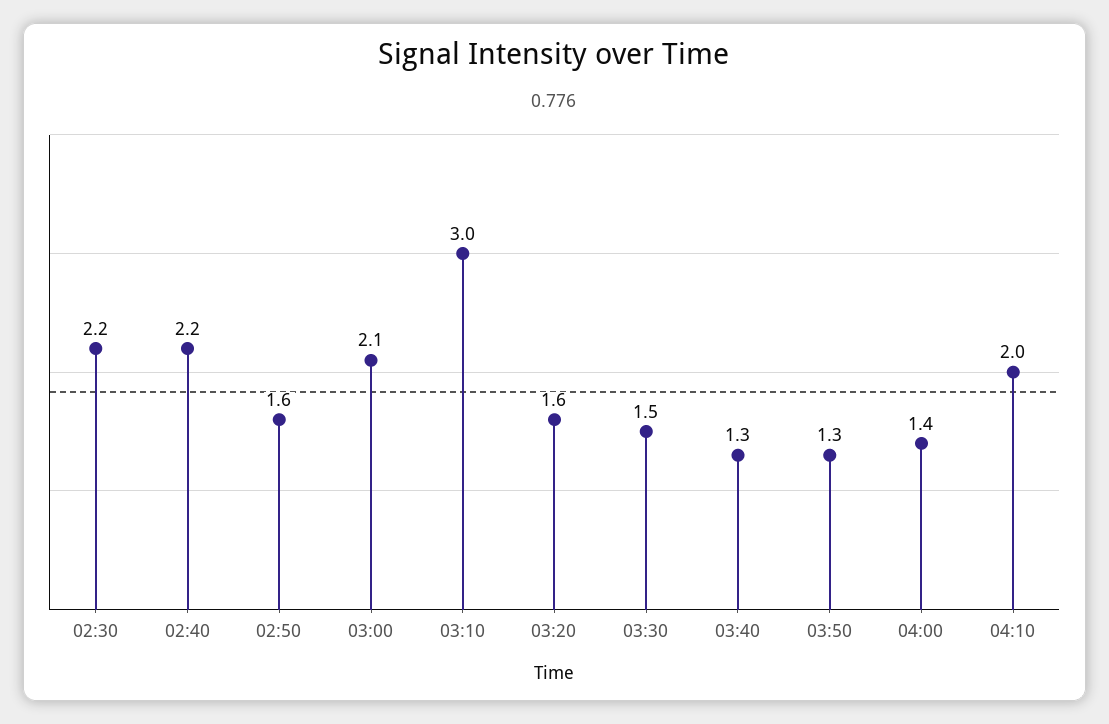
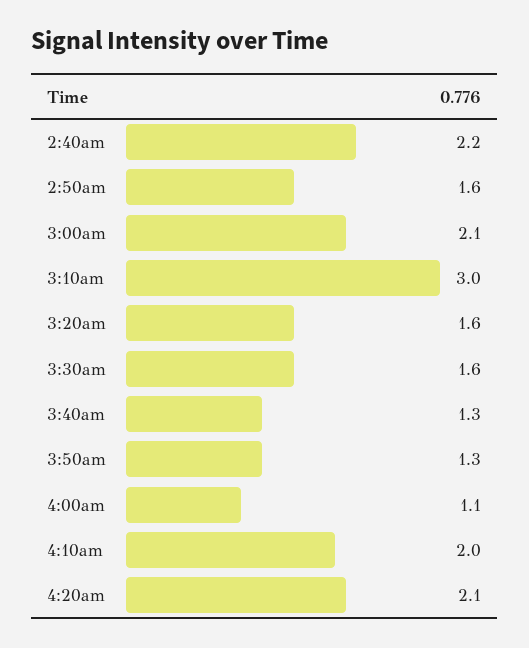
02:30: 2.2 -> none
03:30: 1.5 -> 1.6
04:00: 1.4 -> 1.1
4:20am: none -> 2.1

